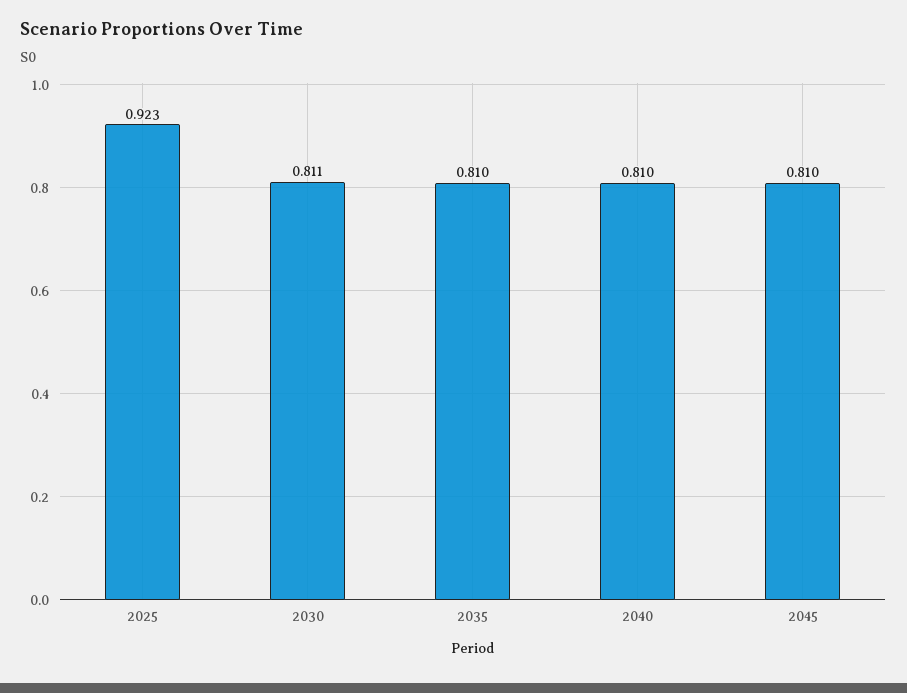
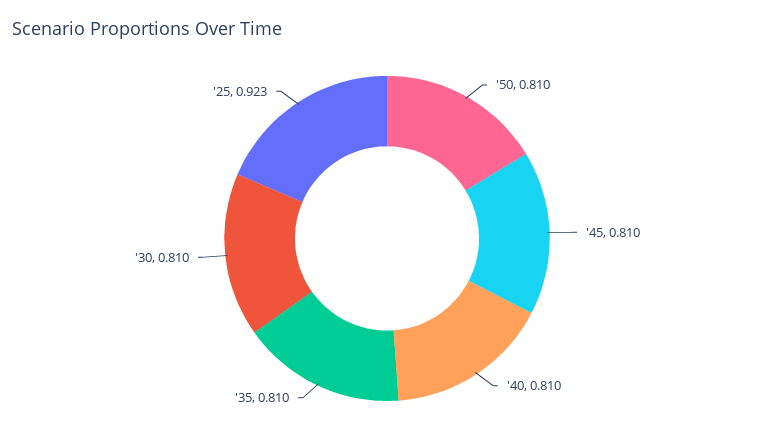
2030: 0.811 -> 0.81
'50: none -> 0.81

